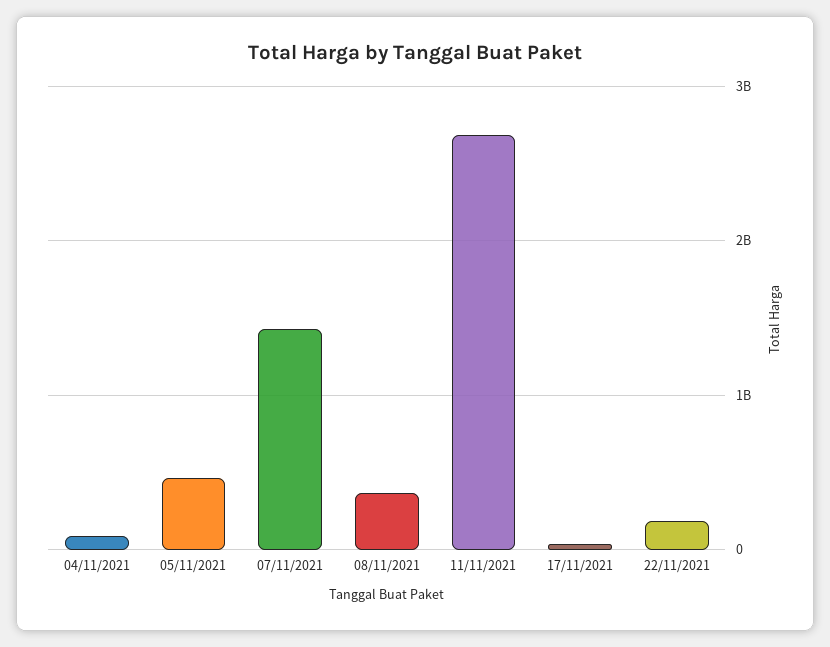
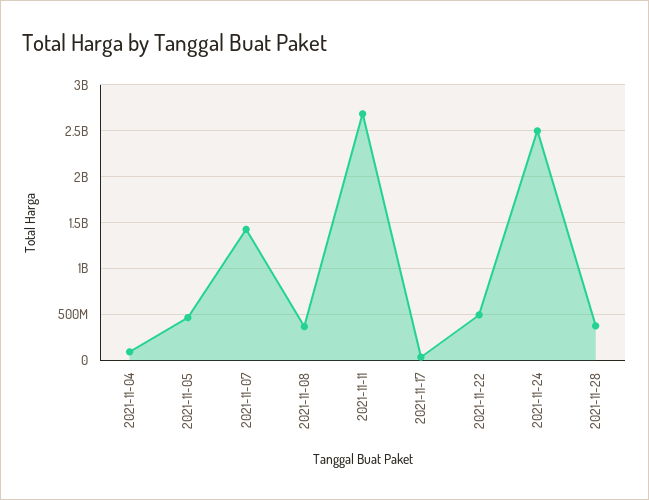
22/11/2021: 200000000 -> 500000000
2021-11-24: none -> 2500000000
2021-11-28: none -> 400000000

